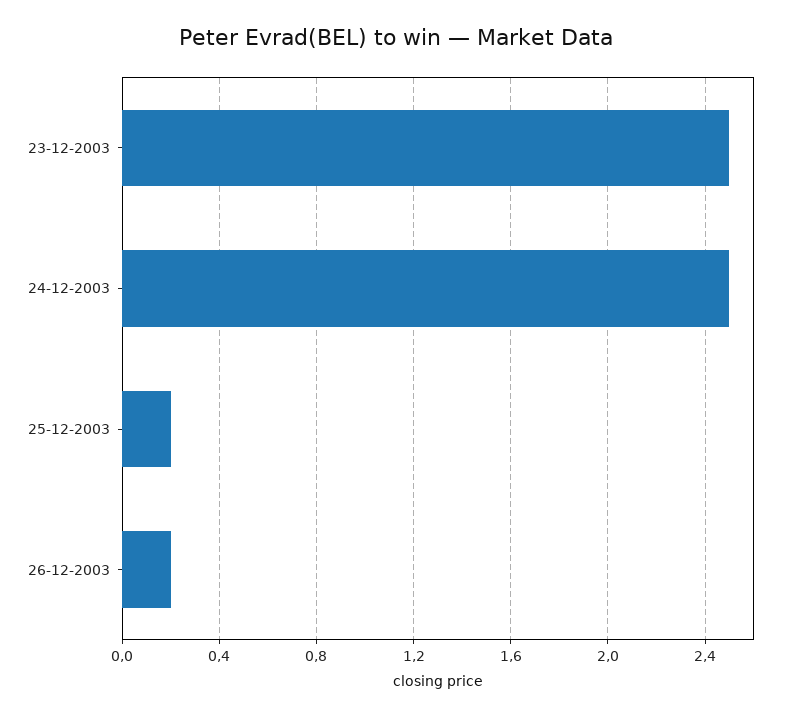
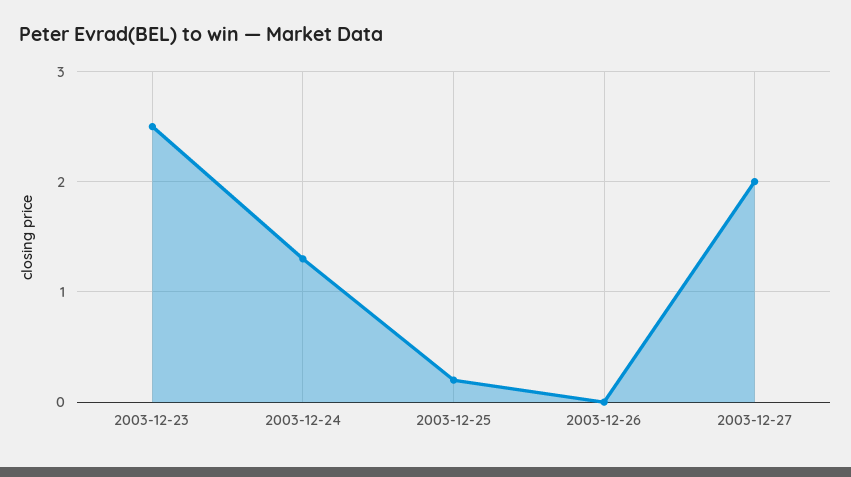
24-12-2003: 2.5 -> 1.3
26-12-2003: 0.2 -> 0
2003-12-27: none -> 2

